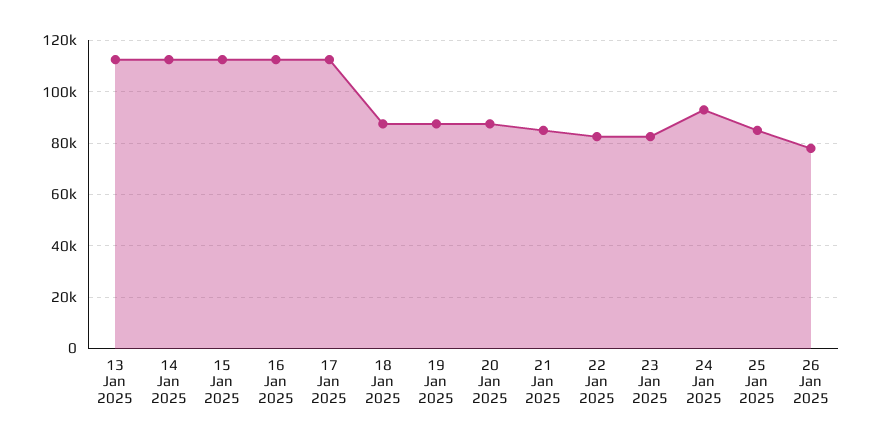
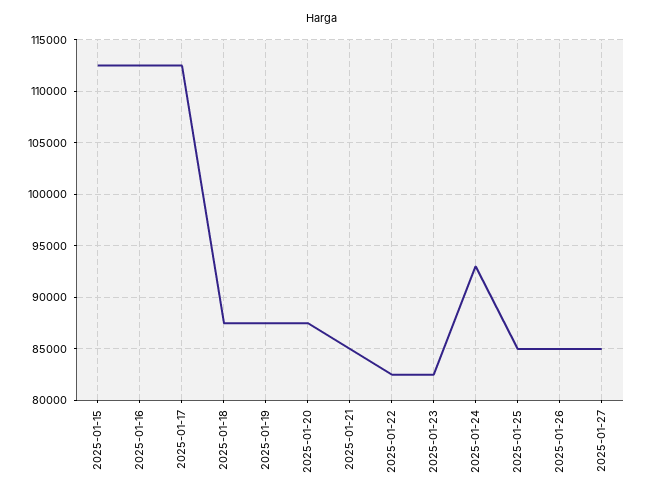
13 Jan 2025: 112500 -> none
14 Jan 2025: 112500 -> none
26 Jan 2025: 77500 -> 85000
2025-01-27: none -> 85000

